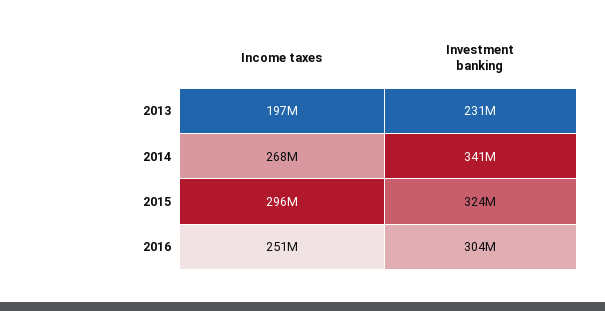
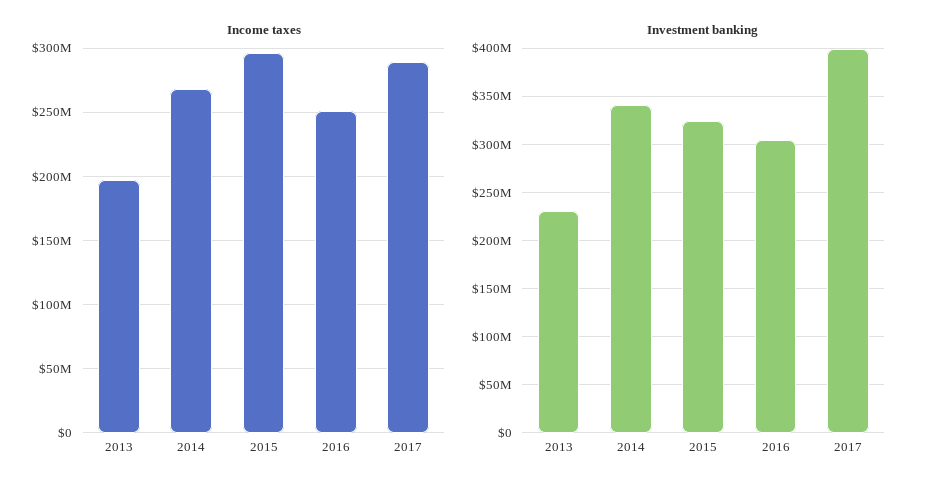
Income taxes, 2017: none -> 290000000
Investment banking, 2017: none -> 400000000

